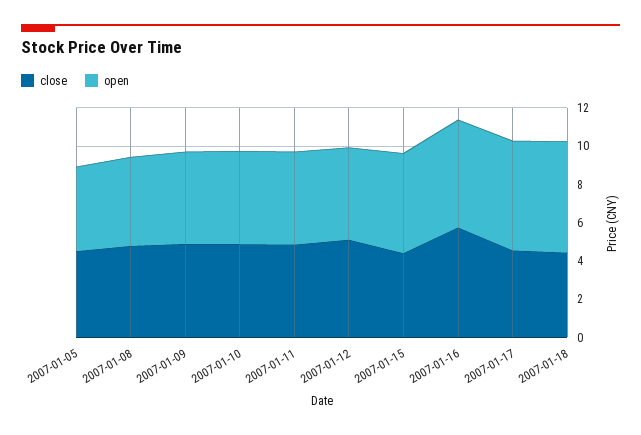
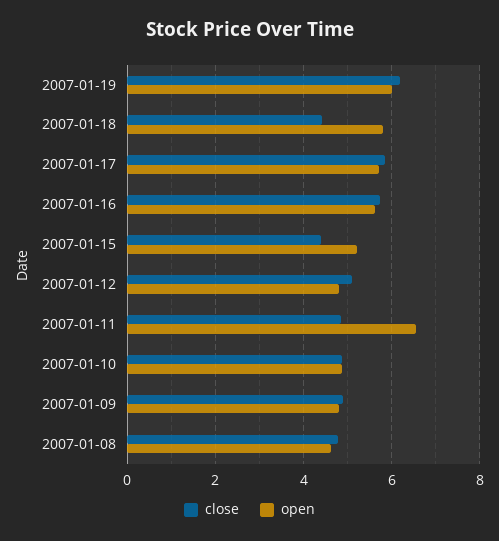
close, 2007-01-05: 4.5 -> none
open, 2007-01-05: 4.5 -> none
open, 2007-01-11: 5 -> 6.6
close, 2007-01-17: 4.5 -> 5.8
close, 2007-01-19: none -> 6.2
open, 2007-01-19: none -> 6

